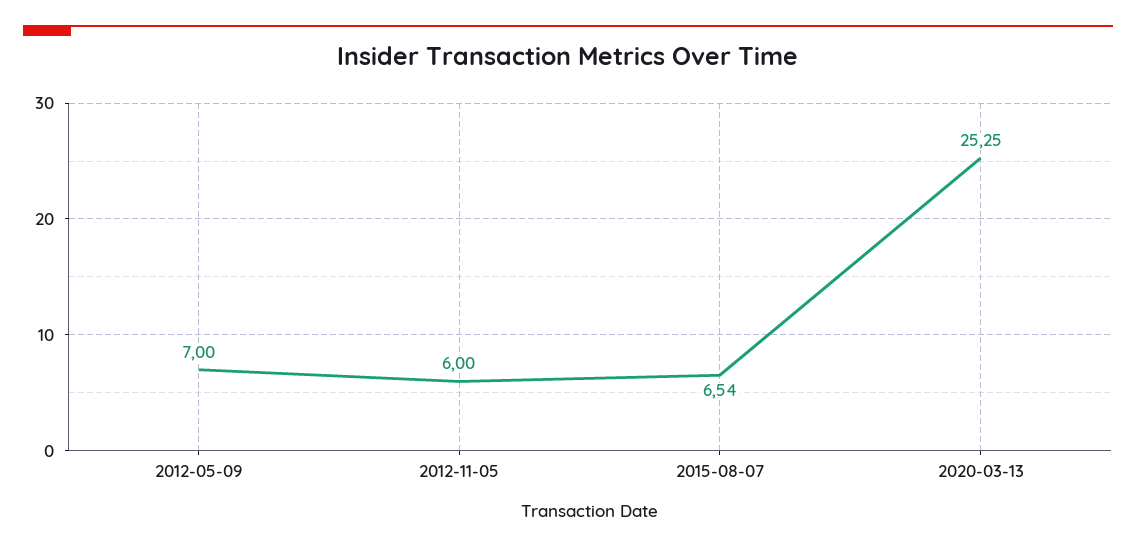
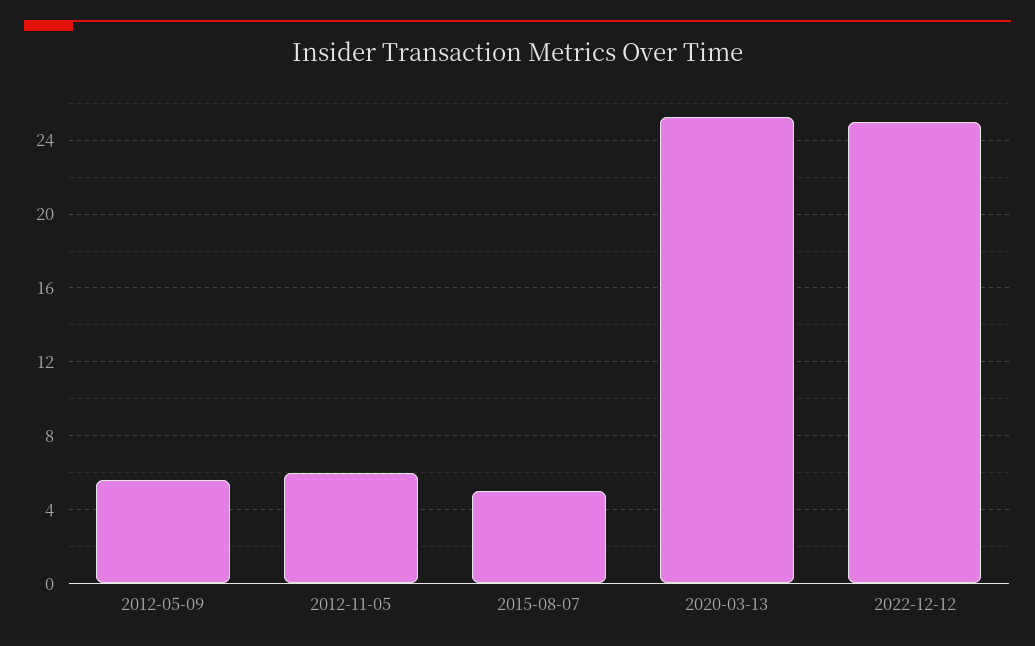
2012-05-09: 7 -> 5.5
2015-08-07: 6.54 -> 5
2022-12-12: none -> 25

